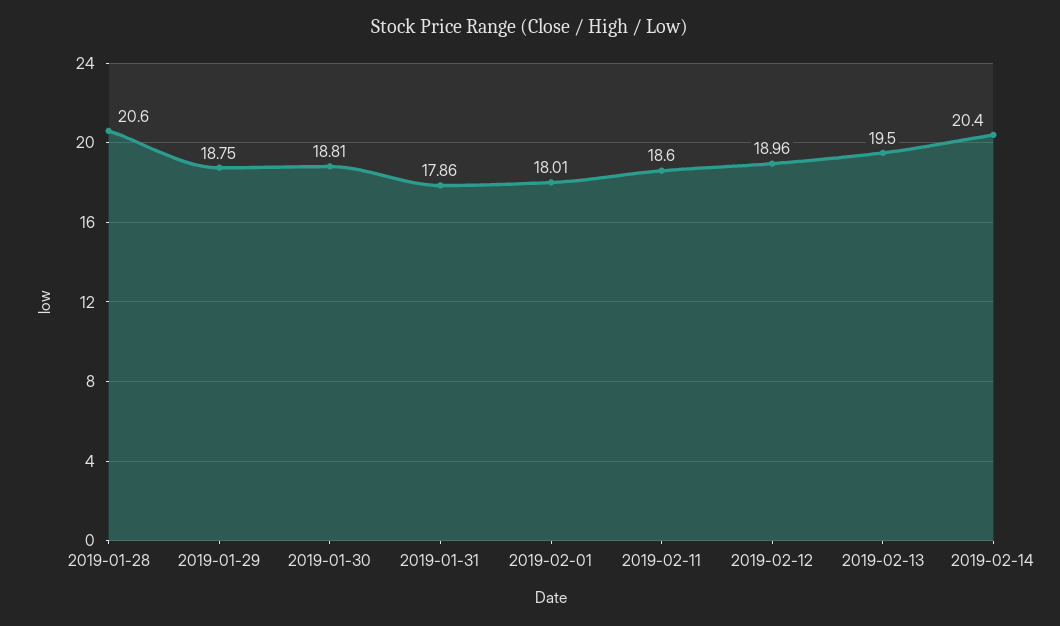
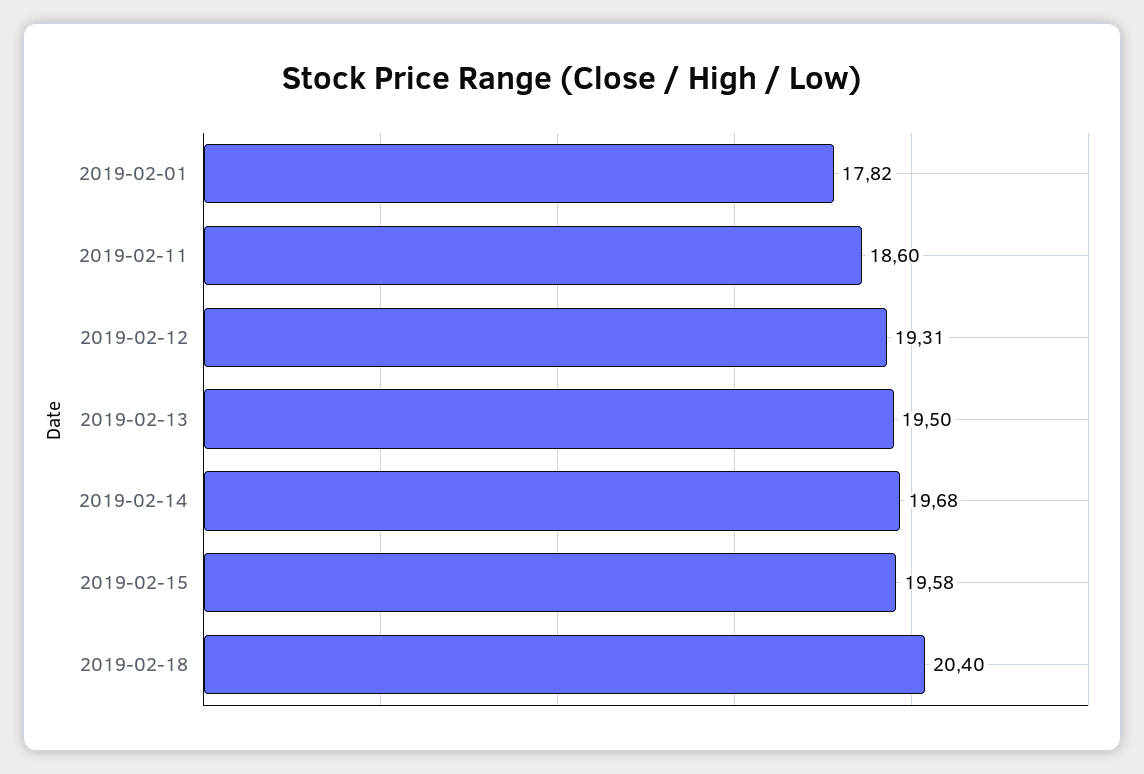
2019-01-28: 20.6 -> none
2019-01-29: 18.75 -> none
2019-01-30: 18.81 -> none
2019-01-31: 17.86 -> none
2019-02-01: 18.01 -> 17.82
2019-02-12: 18.96 -> 19.31
2019-02-14: 20.4 -> 19.68
2019-02-15: none -> 19.58
2019-02-18: none -> 20.4

